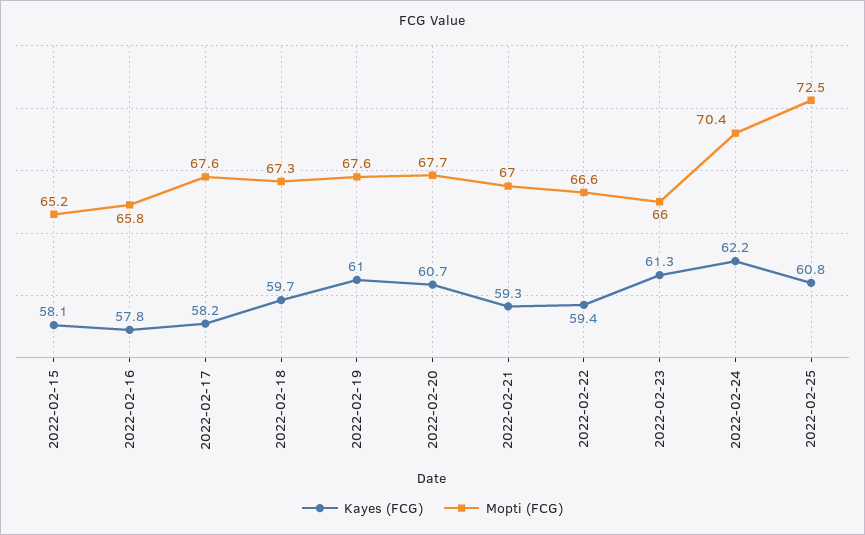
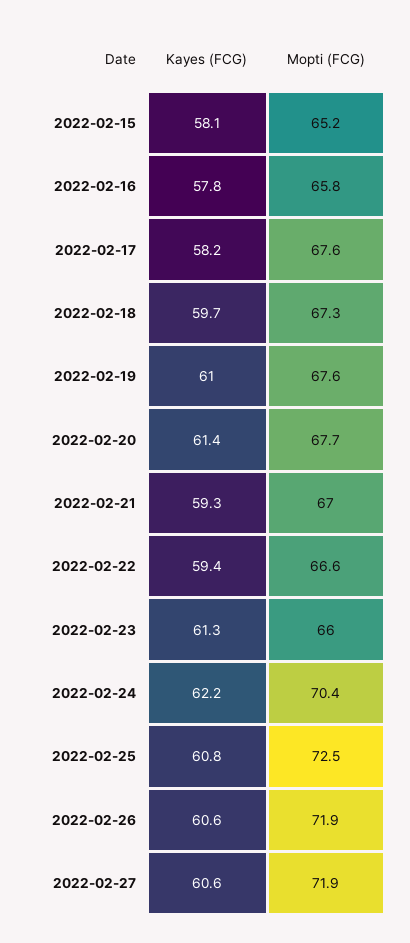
Kayes (FCG), 2022-02-20: 60.7 -> 61.4
Kayes (FCG), 2022-02-26: none -> 60.6
Mopti (FCG), 2022-02-26: none -> 71.9
Kayes (FCG), 2022-02-27: none -> 60.6
Mopti (FCG), 2022-02-27: none -> 71.9

